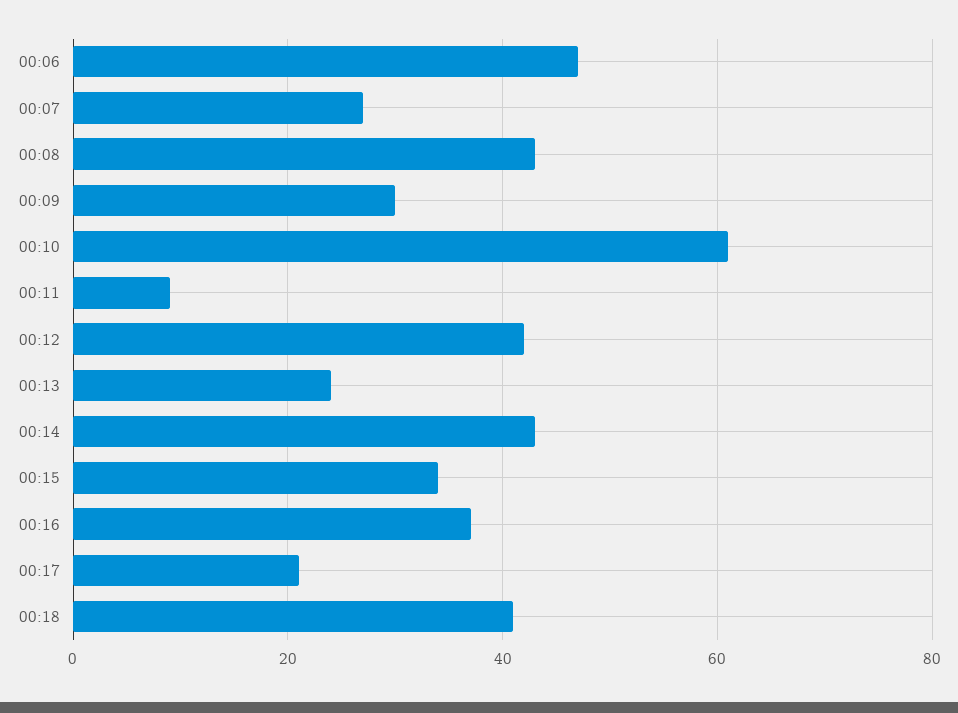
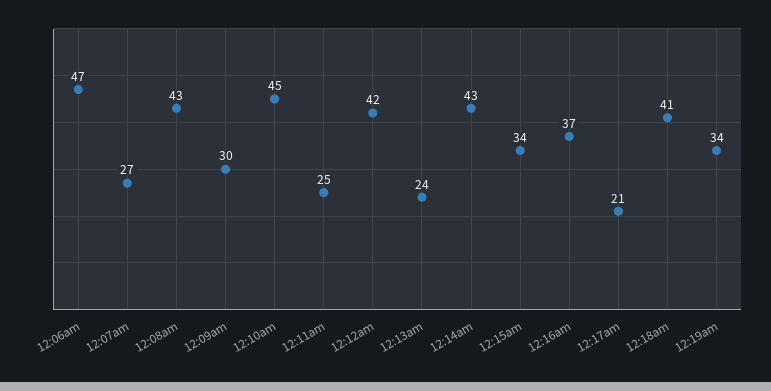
00:10: 60 -> 45
00:11: 10 -> 25
12:19am: none -> 34

